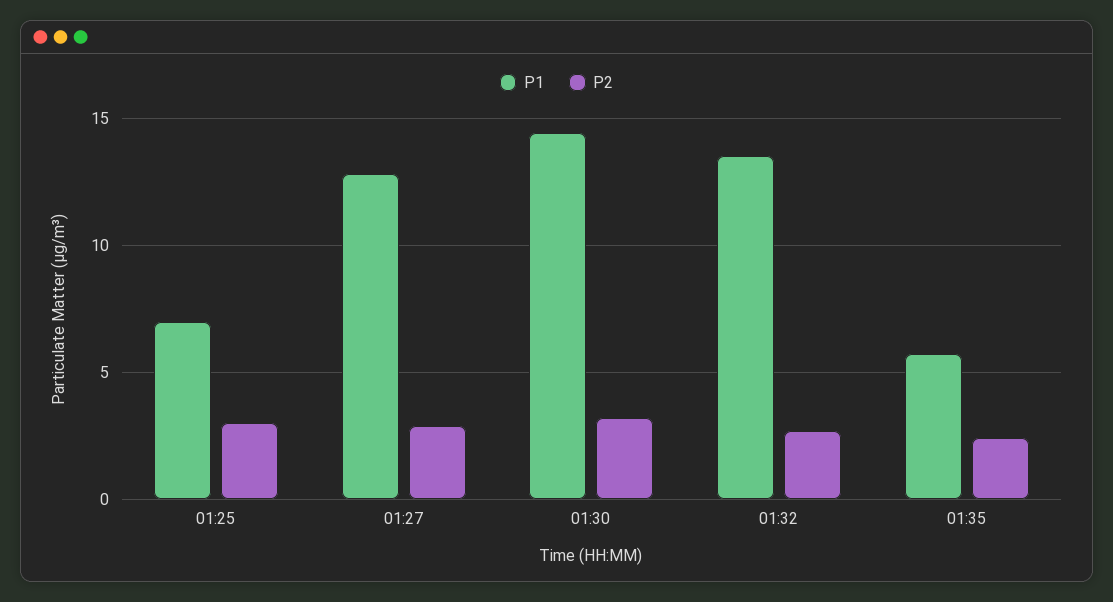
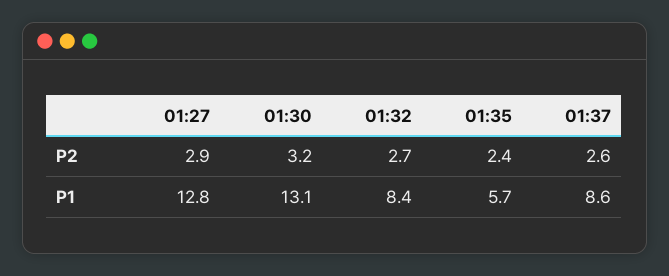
P1, 01:25: 7 -> none
P2, 01:25: 3 -> none
P1, 01:30: 14.5 -> 13.1
P1, 01:32: 13.5 -> 8.4
P2, 01:37: none -> 2.6
P1, 01:37: none -> 8.6

